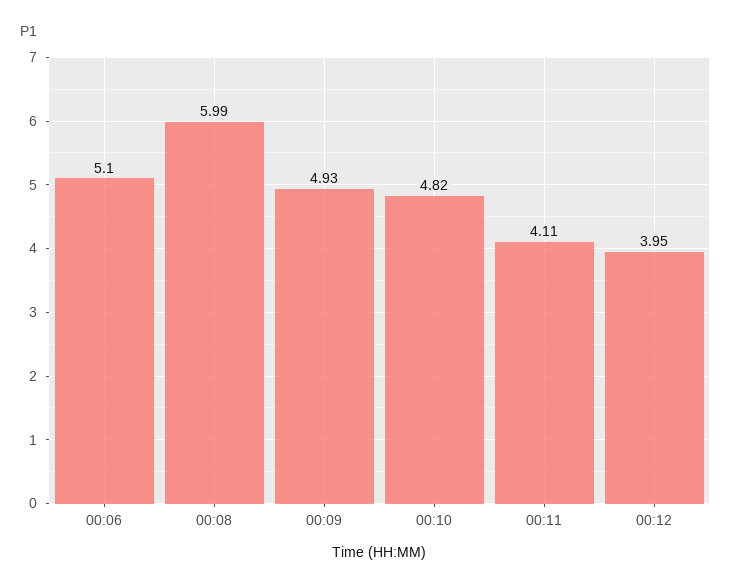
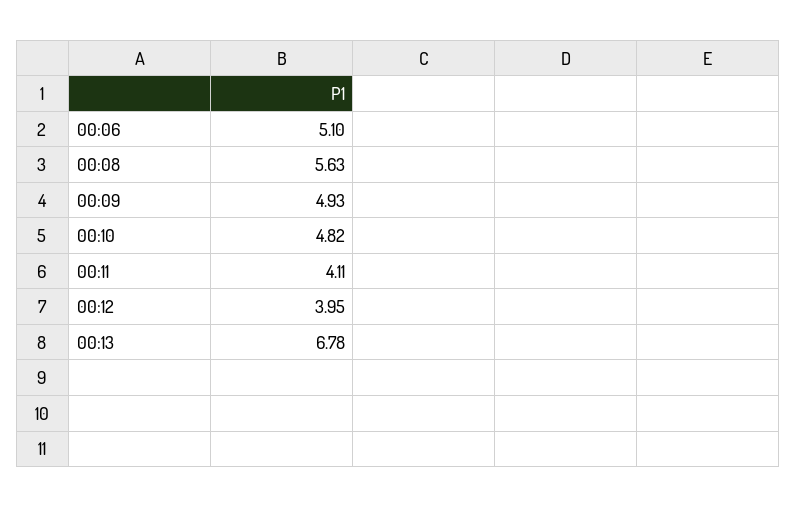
00:08: 5.99 -> 5.63
00:13: none -> 6.78

